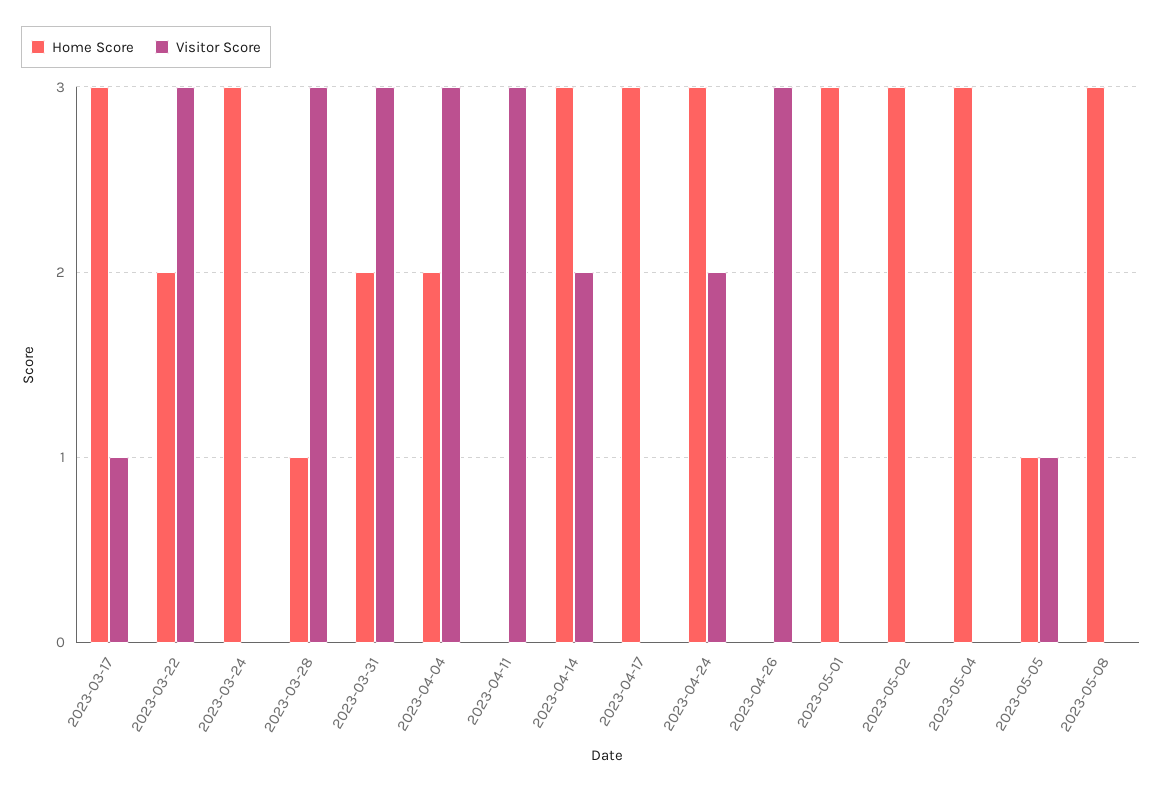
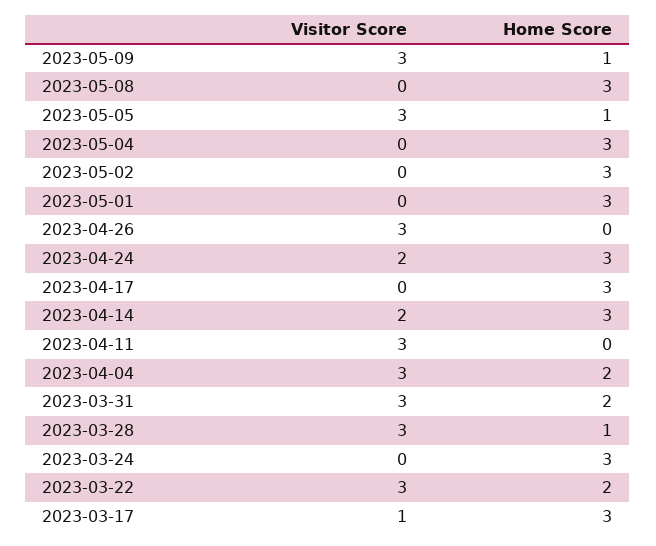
Visitor Score, 2023-05-05: 1 -> 3
Visitor Score, 2023-05-09: none -> 3
Home Score, 2023-05-09: none -> 1

